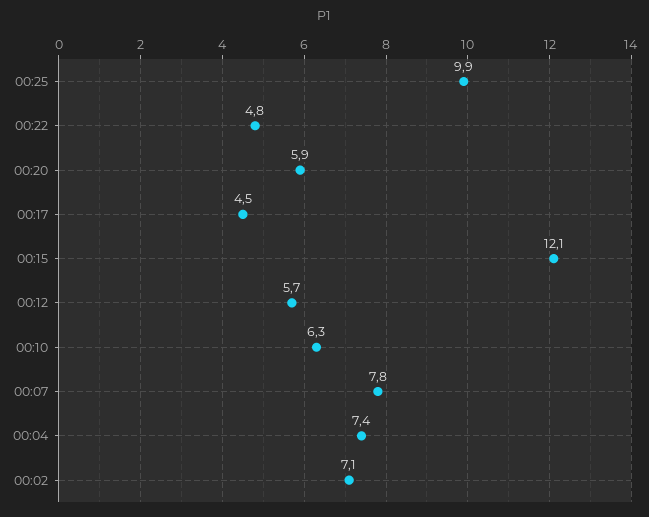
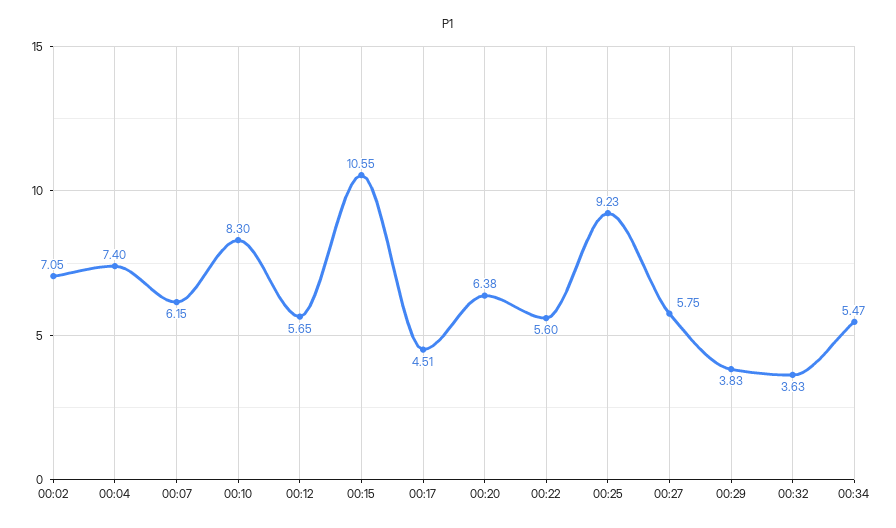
00:25: 9.9 -> 9.23
00:22: 4.8 -> 5.6
00:20: 5.9 -> 6.38
00:15: 12.1 -> 10.55
00:10: 6.3 -> 8.3
00:07: 7.8 -> 6.15
00:27: none -> 5.75
00:29: none -> 3.83
00:32: none -> 3.63
00:34: none -> 5.47

